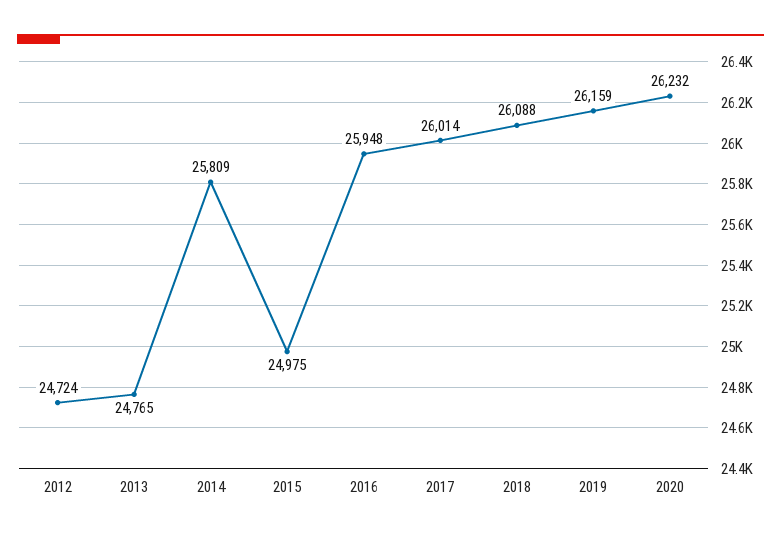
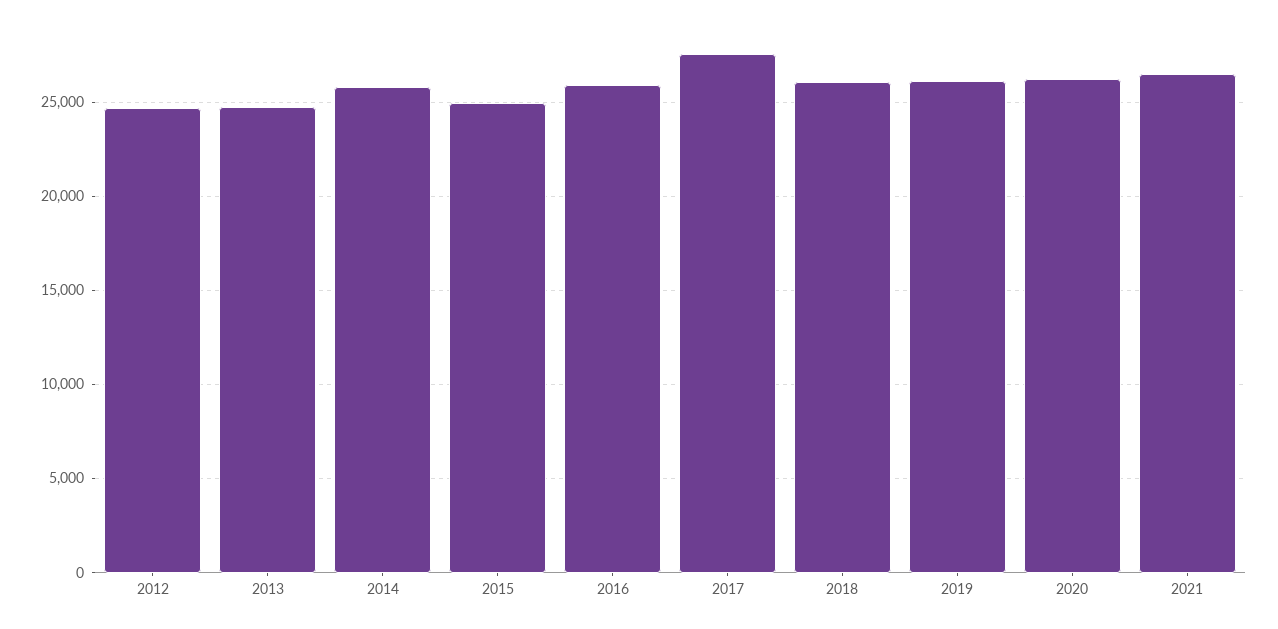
2017: 26014 -> 27500
2021: none -> 26500

